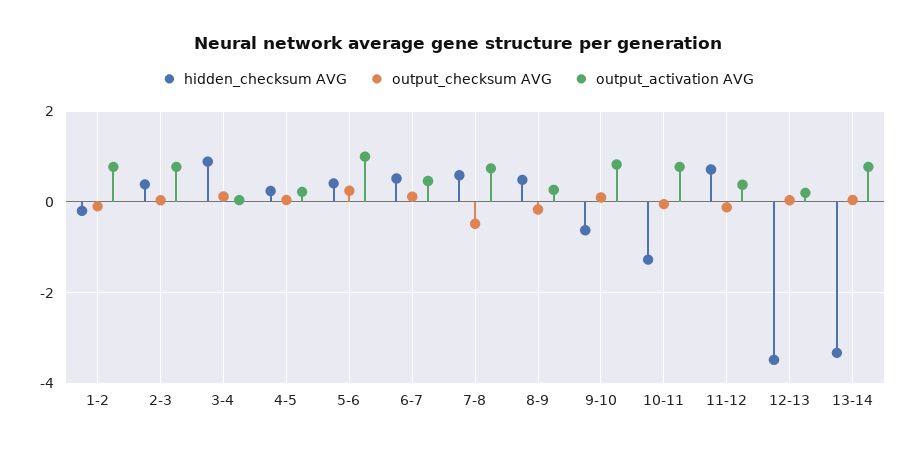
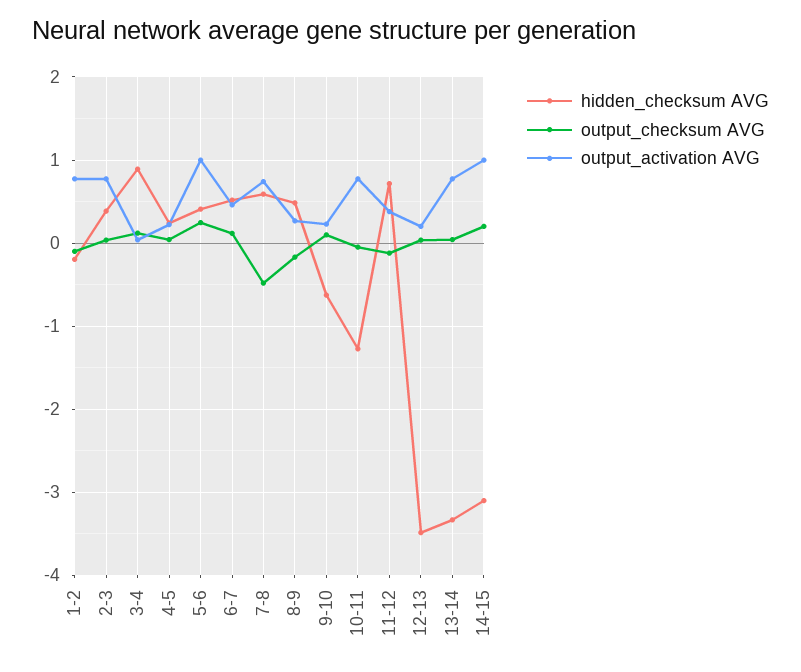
output_activation AVG, 9-10: 0.8 -> 0.2
hidden_checksum AVG, 14-15: none -> -3.1
output_checksum AVG, 14-15: none -> 0.2
output_activation AVG, 14-15: none -> 1

